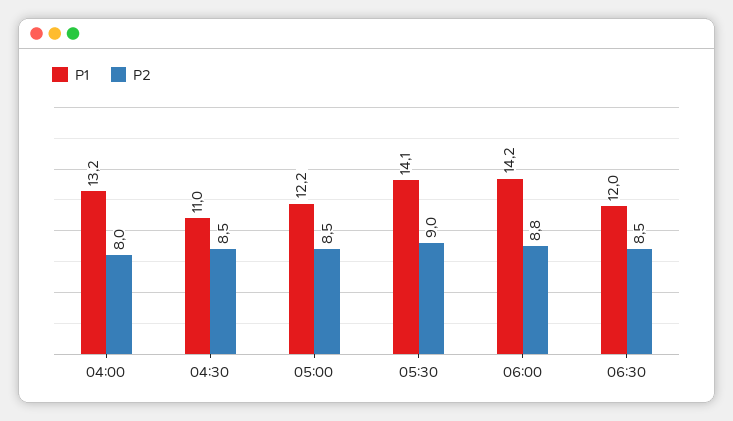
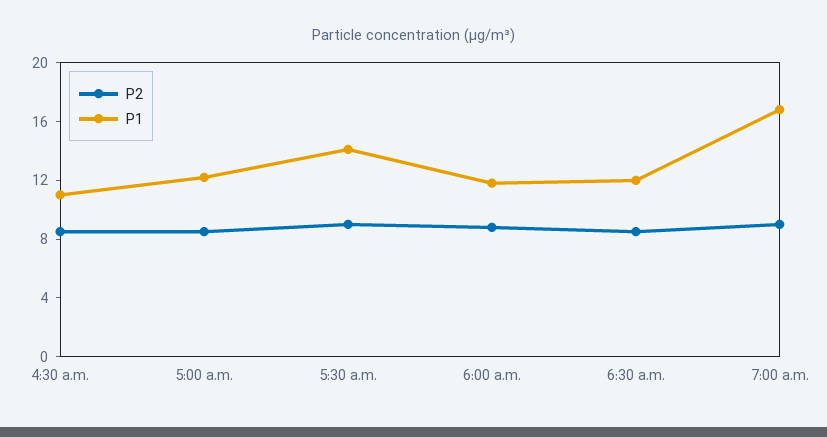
P1, 04:00: 13.2 -> none
P2, 04:00: 8 -> none
P1, 06:00: 14.2 -> 12
P2, 7:00 a.m.: none -> 9
P1, 7:00 a.m.: none -> 17

